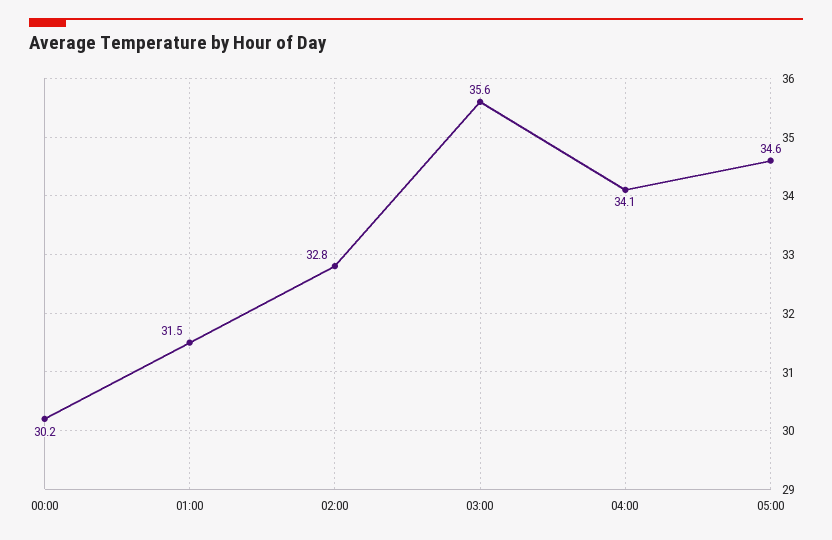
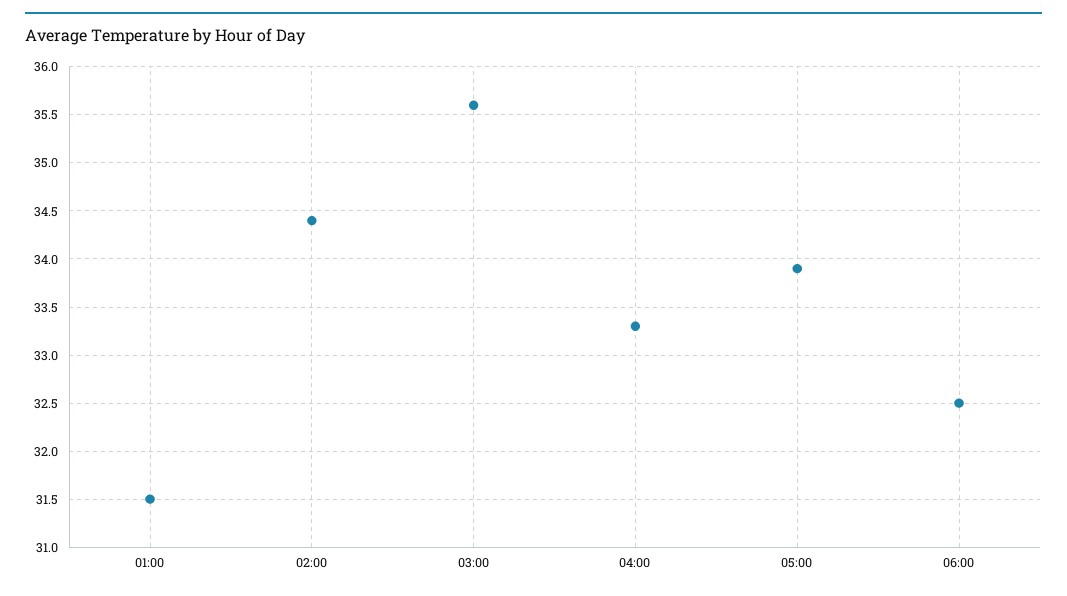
00:00: 30.2 -> none
02:00: 32.8 -> 34.4
04:00: 34.1 -> 33.3
05:00: 34.6 -> 33.9
06:00: none -> 32.5

